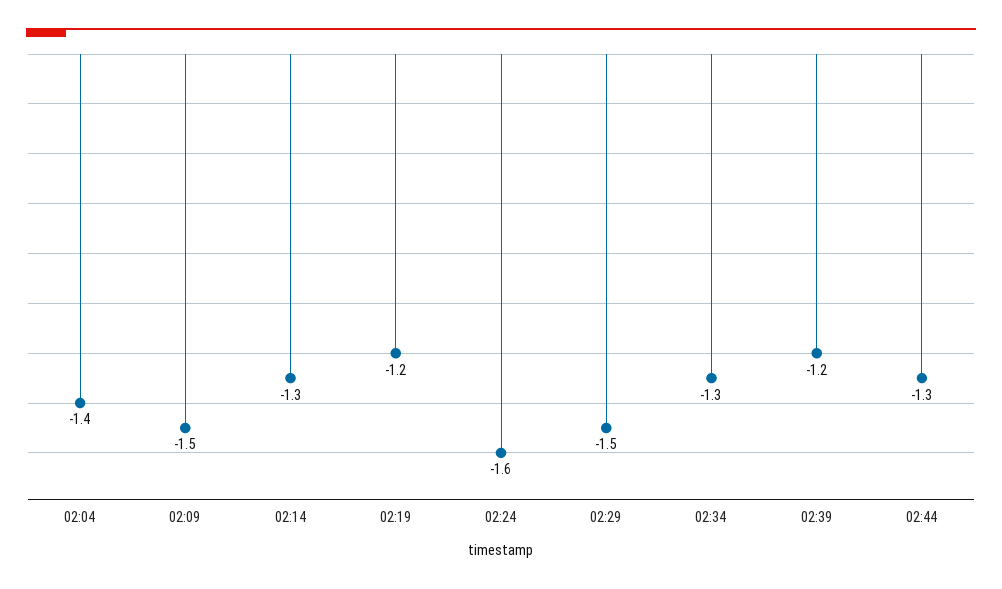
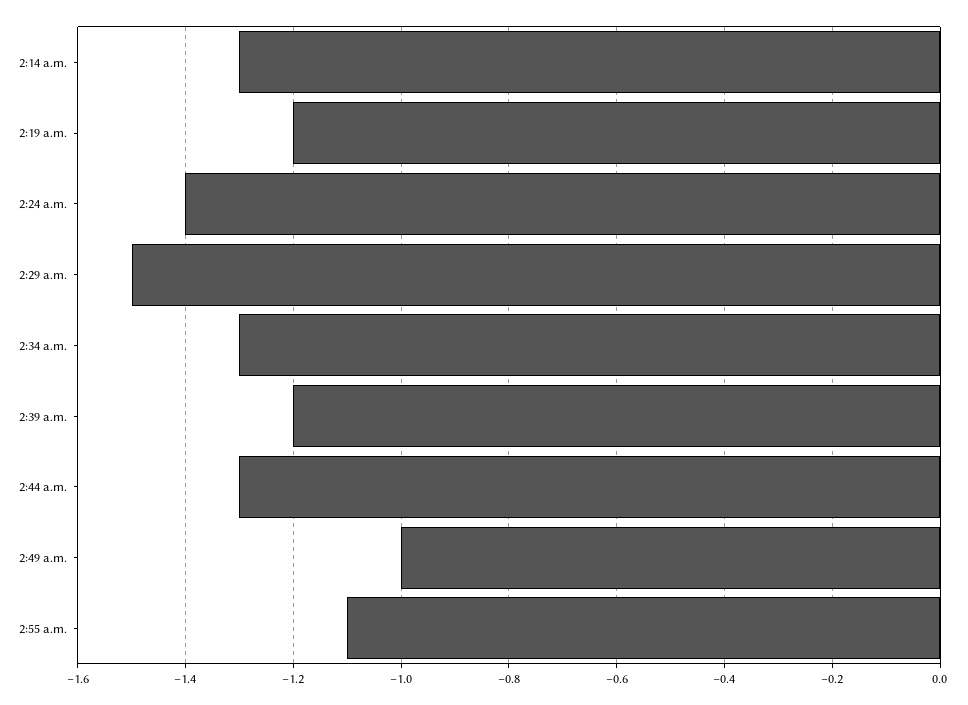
02:04: -1.4 -> none
02:09: -1.5 -> none
02:24: -1.6 -> -1.4
2:49 a.m.: none -> -1
2:55 a.m.: none -> -1.1

